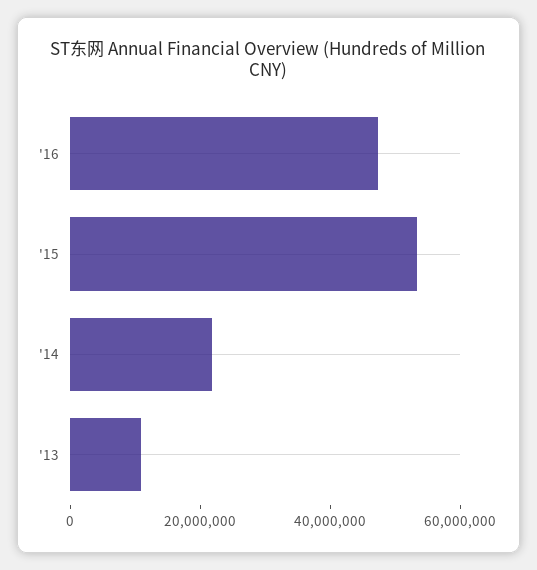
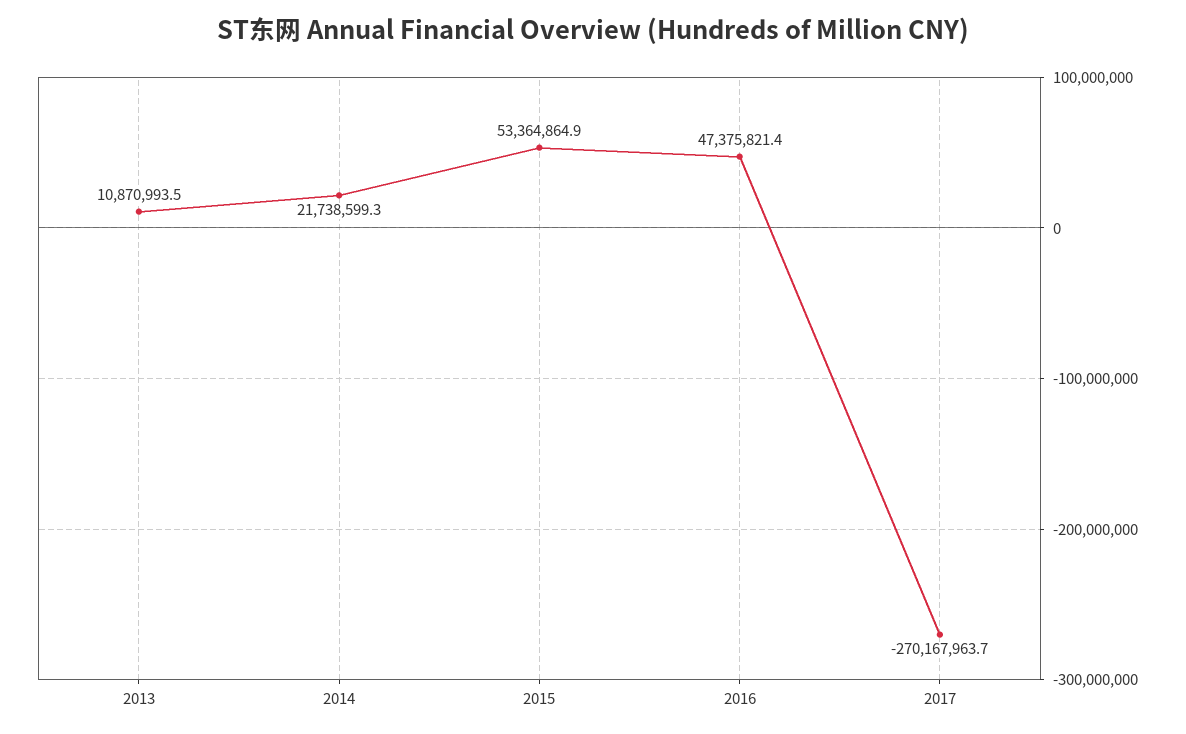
2017: none -> -270167963.7

